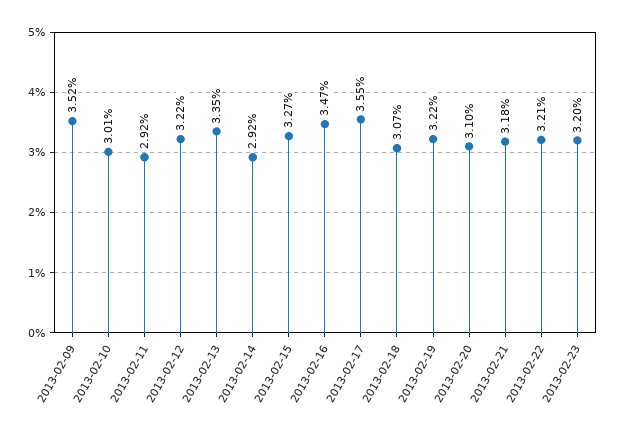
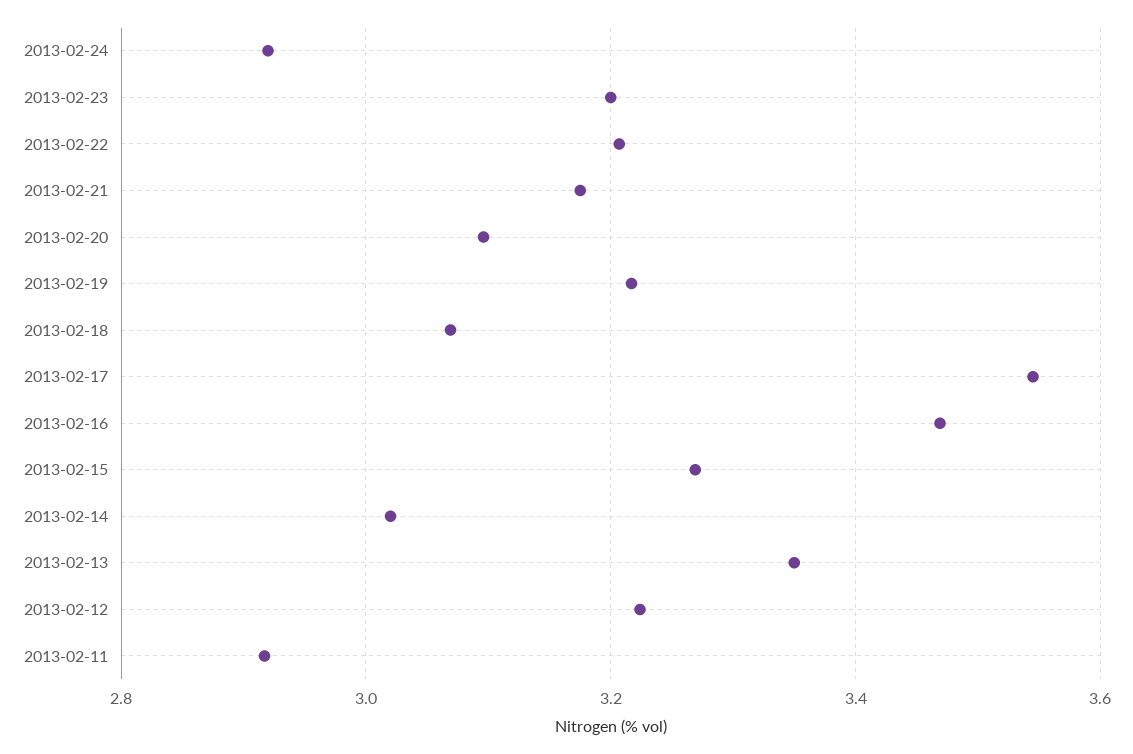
2013-02-09: 3.52 -> none
2013-02-10: 3.01 -> none
2013-02-14: 2.92 -> 3.02
2013-02-24: none -> 2.92

